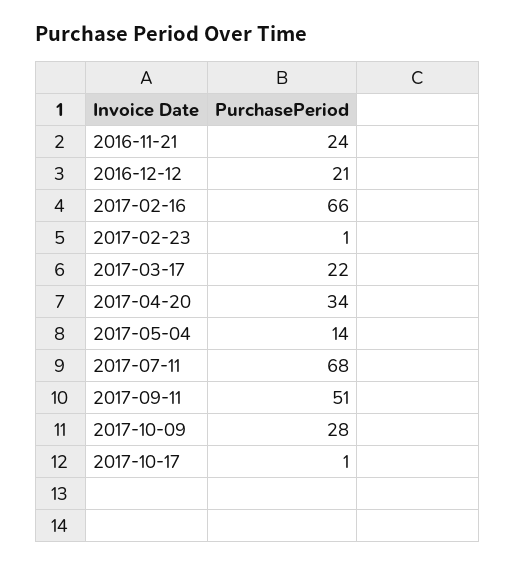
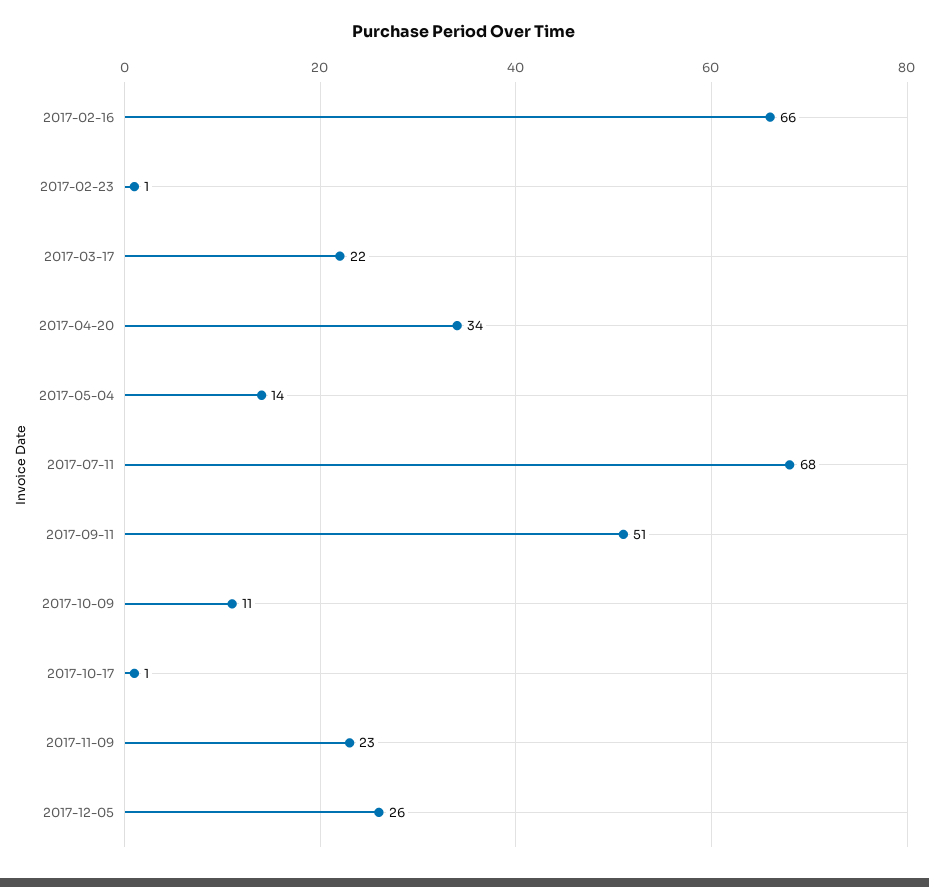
2016-11-21: 24 -> none
2016-12-12: 21 -> none
2017-10-09: 28 -> 11
2017-11-09: none -> 23
2017-12-05: none -> 26

